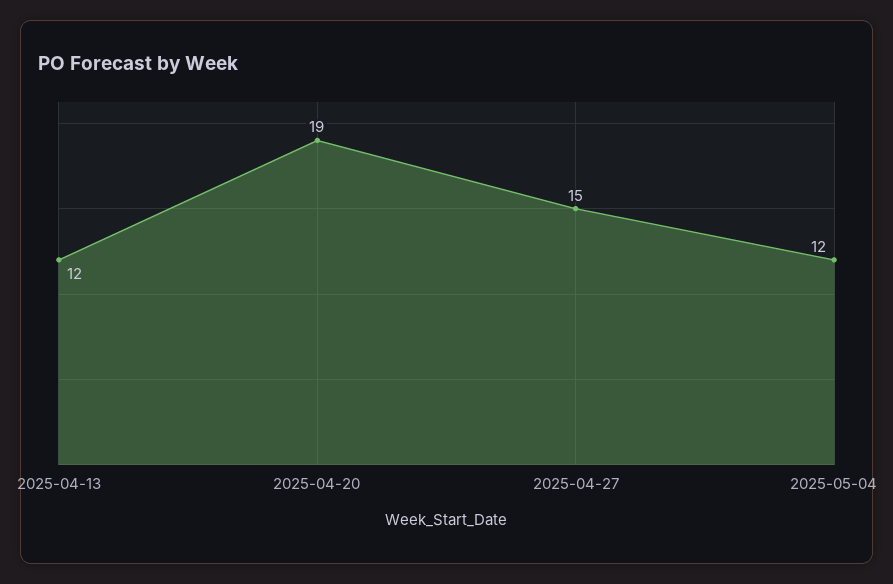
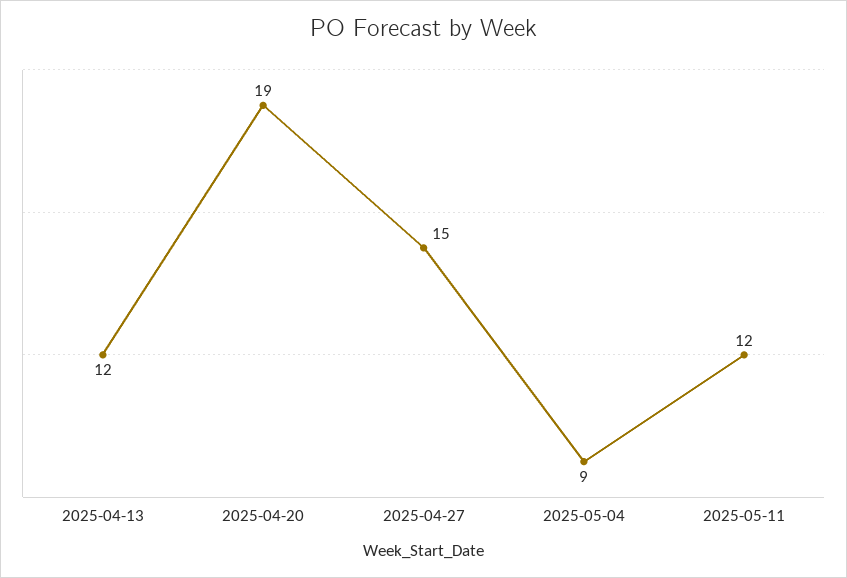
2025-05-04: 12 -> 9
2025-05-11: none -> 12

